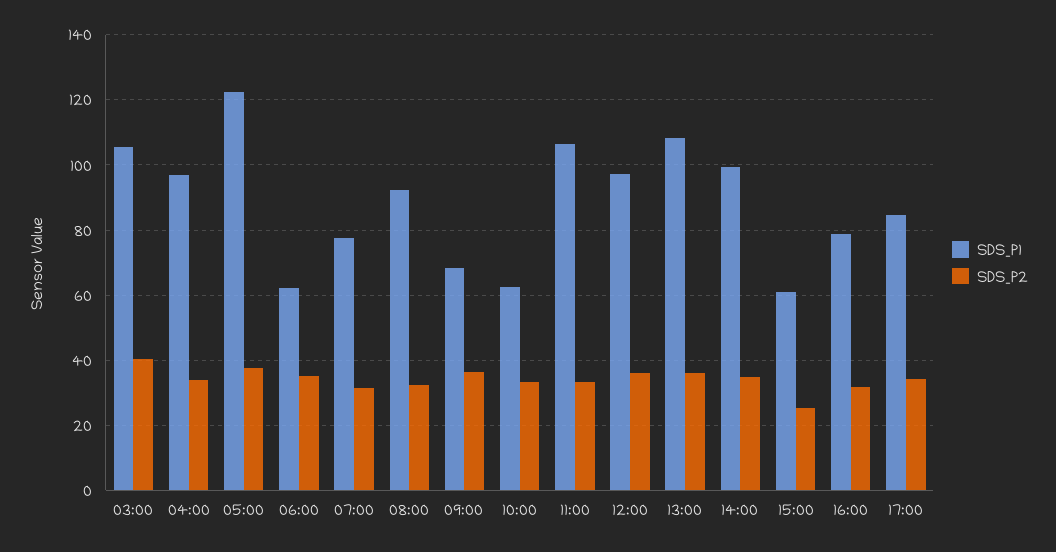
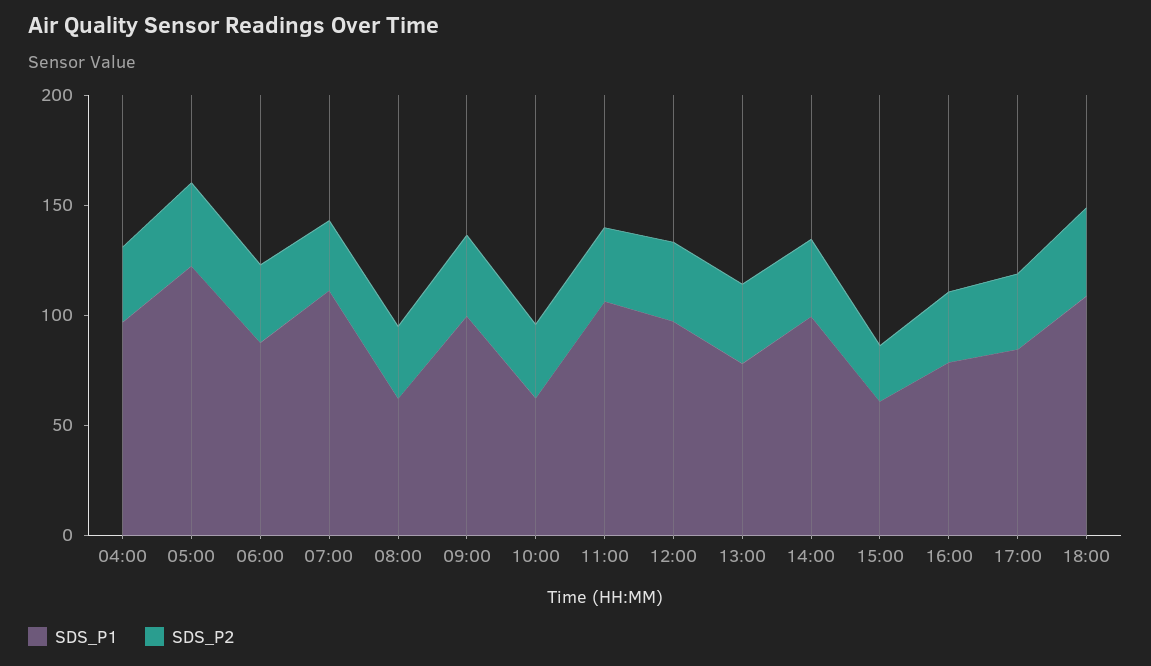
SDS_P1, 03:00: 106 -> none
SDS_P2, 03:00: 40 -> none
SDS_P1, 06:00: 62 -> 90
SDS_P1, 07:00: 78 -> 110
SDS_P1, 08:00: 92 -> 60
SDS_P1, 09:00: 68 -> 100
SDS_P1, 13:00: 108 -> 80
SDS_P1, 18:00: none -> 110
SDS_P2, 18:00: none -> 40

